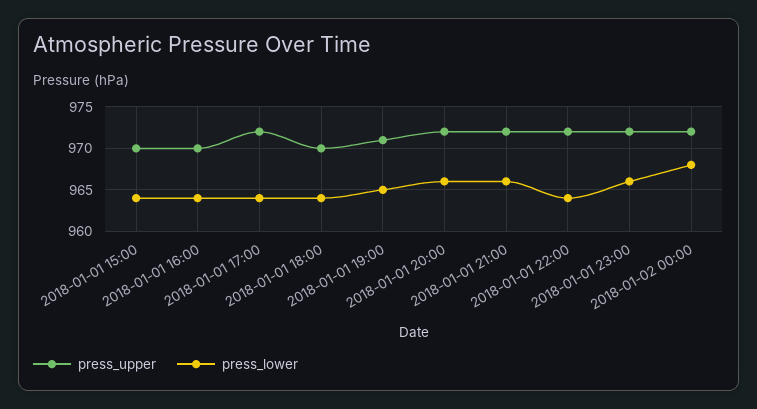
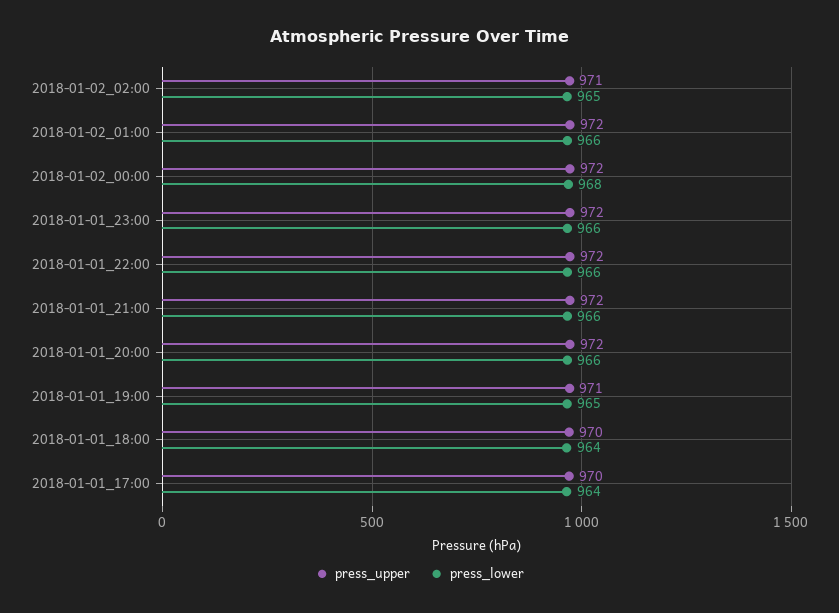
press_upper, 2018-01-01 15:00: 970 -> none
press_lower, 2018-01-01 15:00: 964 -> none
press_upper, 2018-01-01 16:00: 970 -> none
press_lower, 2018-01-01 16:00: 964 -> none
press_upper, 2018-01-01 17:00: 972 -> 970
press_lower, 2018-01-01 22:00: 964 -> 966
press_upper, 2018-01-02_02:00: none -> 971
press_lower, 2018-01-02_02:00: none -> 965
press_upper, 2018-01-02_01:00: none -> 972
press_lower, 2018-01-02_01:00: none -> 966

